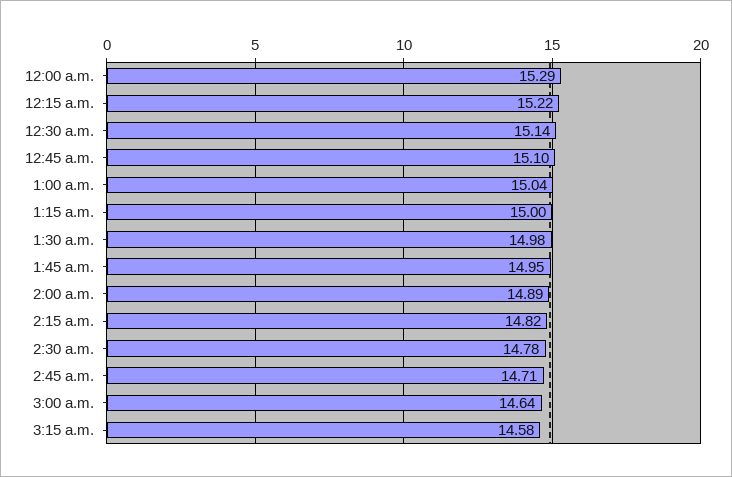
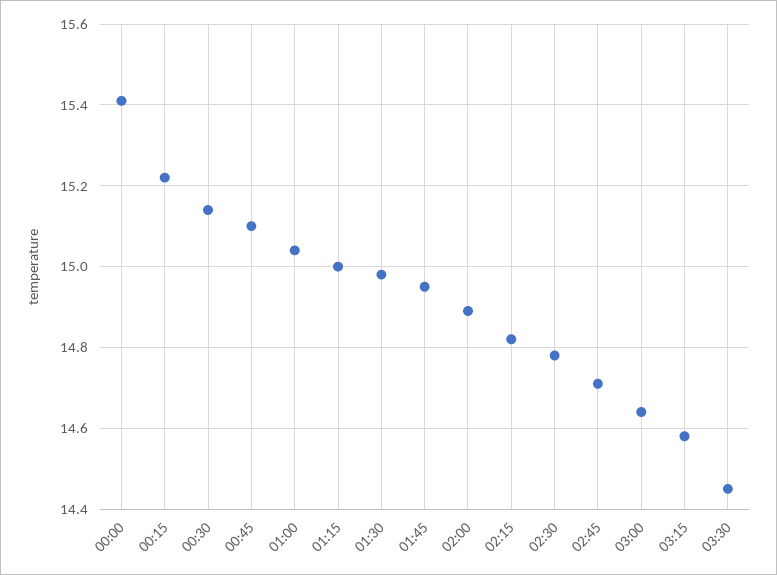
12:00 a.m.: 15.29 -> 15.4
03:30: none -> 14.45

